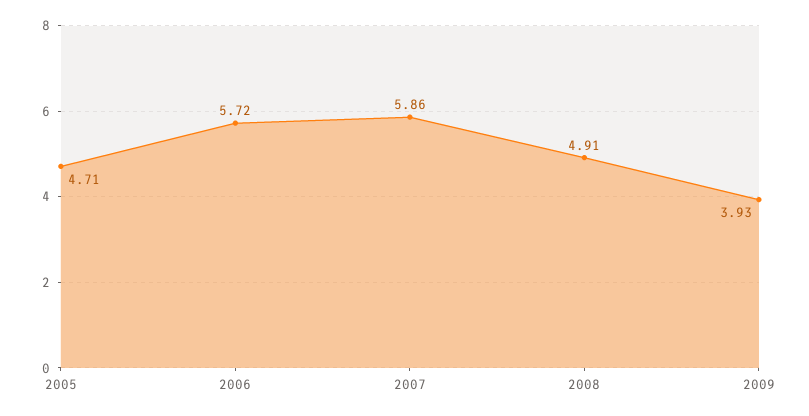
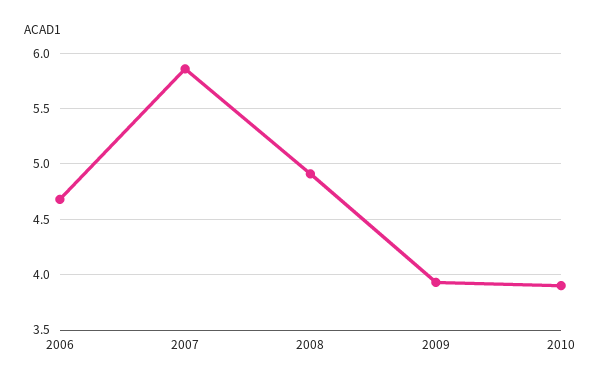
2005: 4.71 -> none
2006: 5.72 -> 4.7
2010: none -> 3.9

